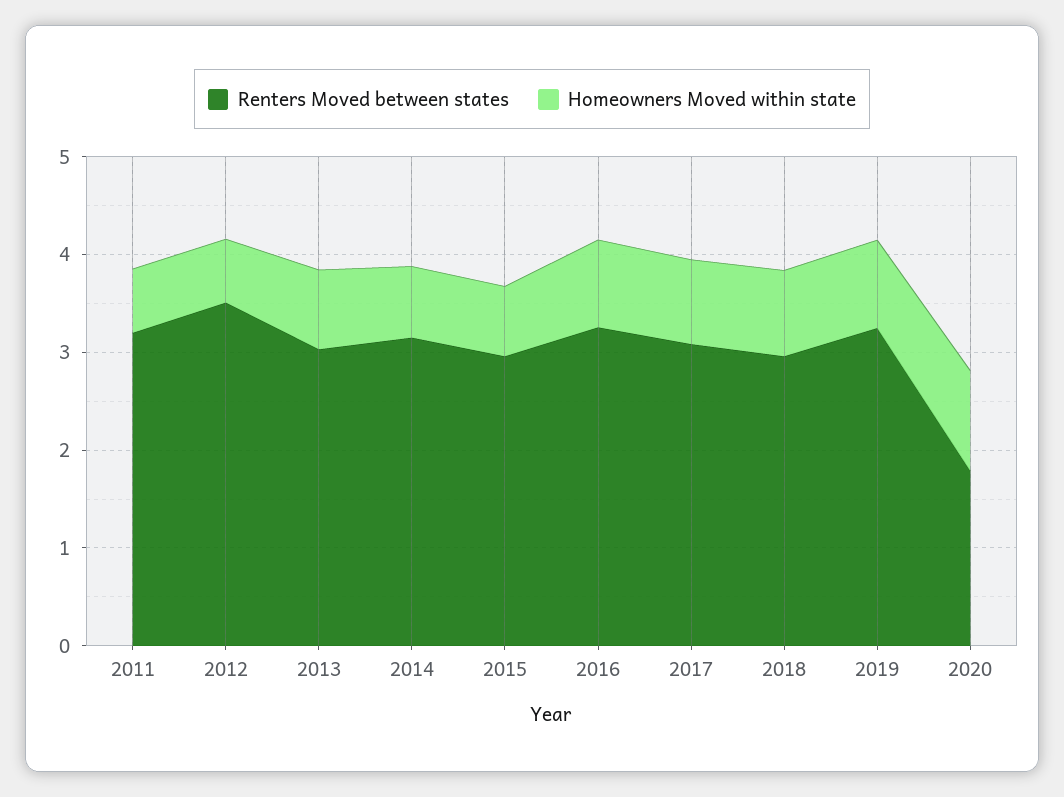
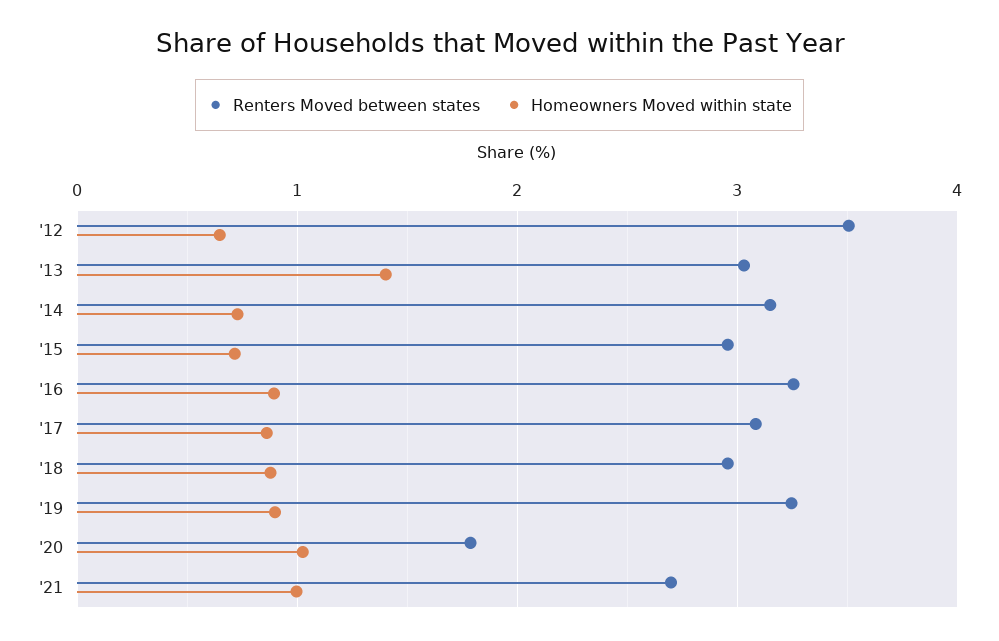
Renters Moved between states, 2011: 3.2 -> none
Homeowners Moved within state, 2011: 0.6 -> none
Homeowners Moved within state, 2013: 0.8 -> 1.4
Renters Moved between states, '21: none -> 2.7
Homeowners Moved within state, '21: none -> 1

